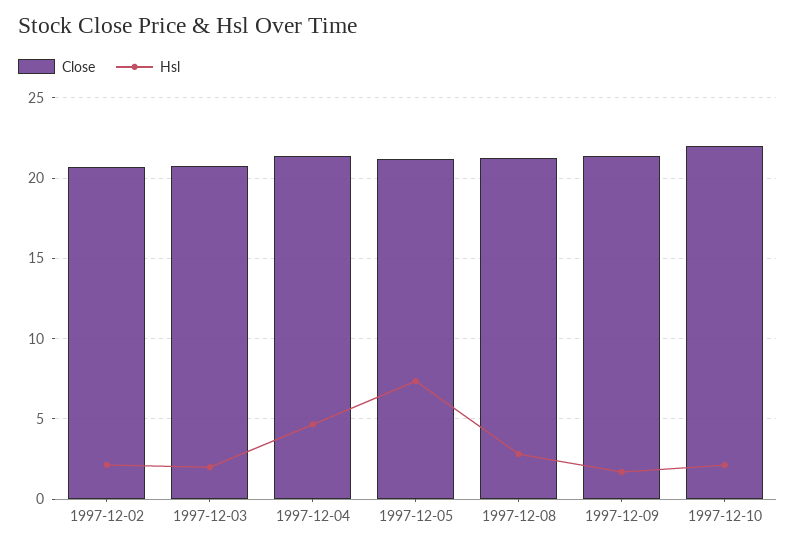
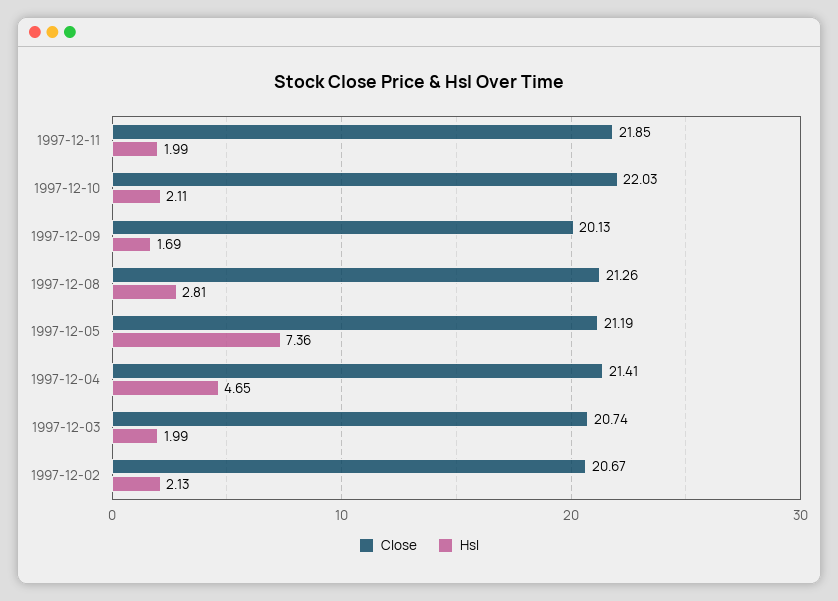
Close, 1997-12-09: 21.5 -> 20.13
Close, 1997-12-11: none -> 21.85
Hsl, 1997-12-11: none -> 1.99

